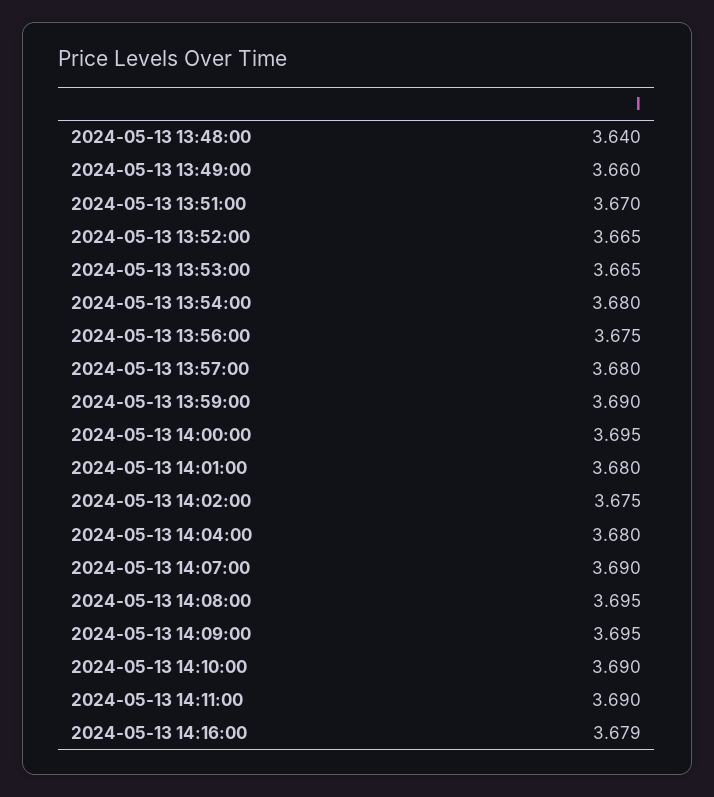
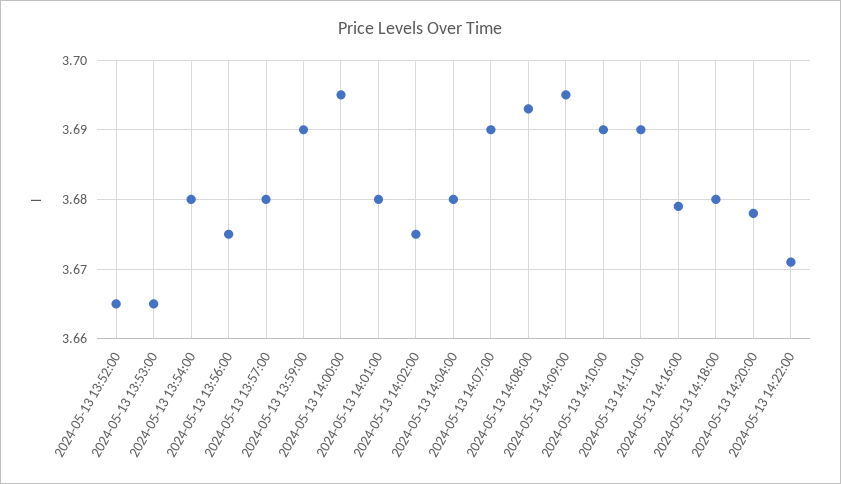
2024-05-13 13:48:00: 3.64 -> none
2024-05-13 13:49:00: 3.66 -> none
2024-05-13 13:51:00: 3.67 -> none
2024-05-13 14:08:00: 3.695 -> 3.693
2024-05-13 14:18:00: none -> 3.68
2024-05-13 14:20:00: none -> 3.678
2024-05-13 14:22:00: none -> 3.671

